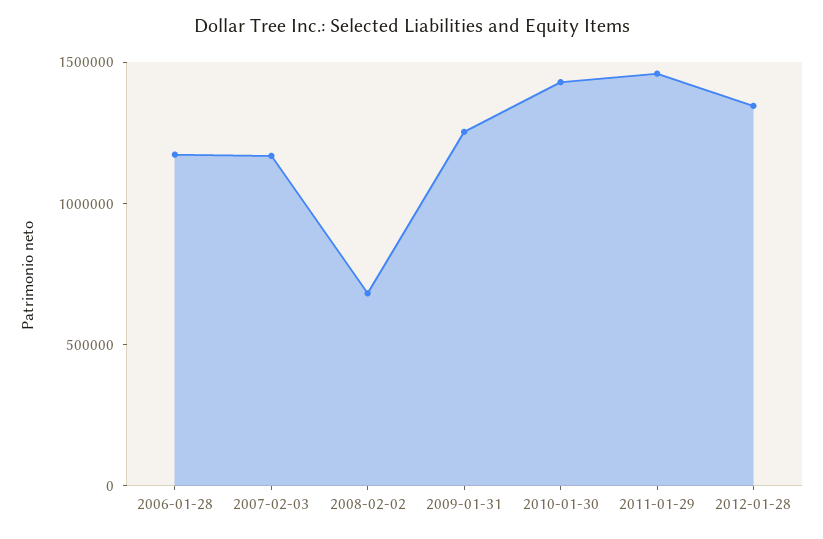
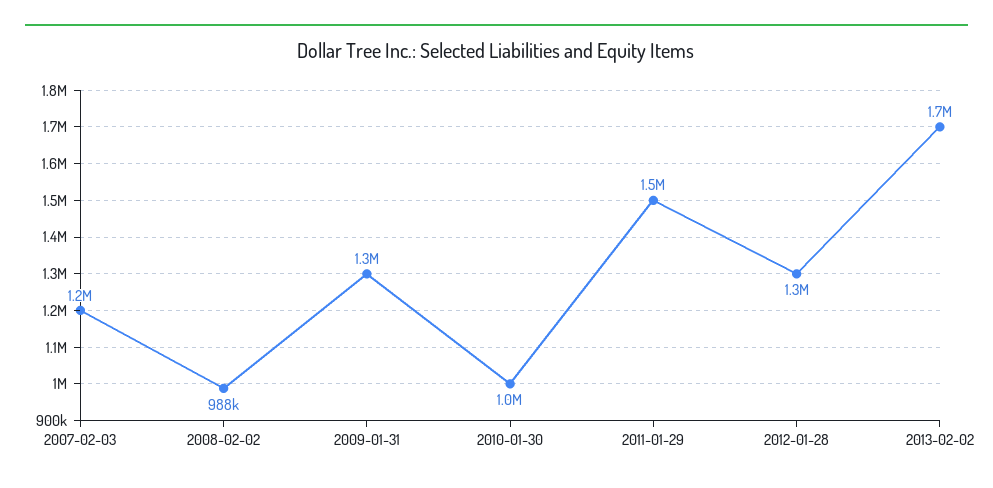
2006-01-28: 1200000 -> none
2008-02-02: 700000 -> 988000
2010-01-30: 1400000 -> 1000000
2013-02-02: none -> 1700000

